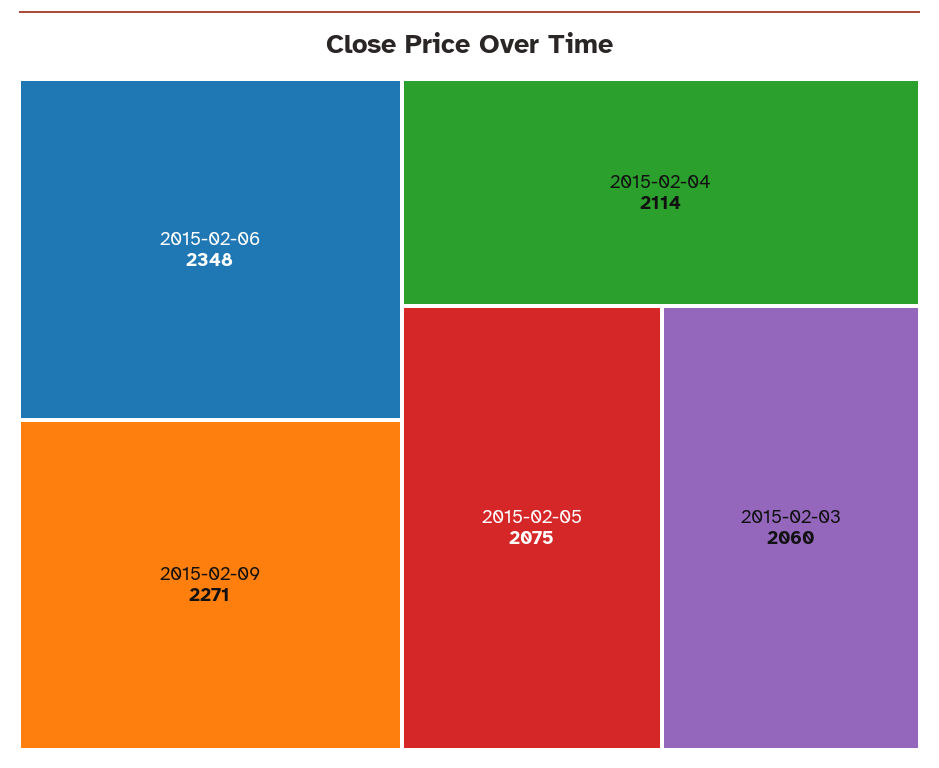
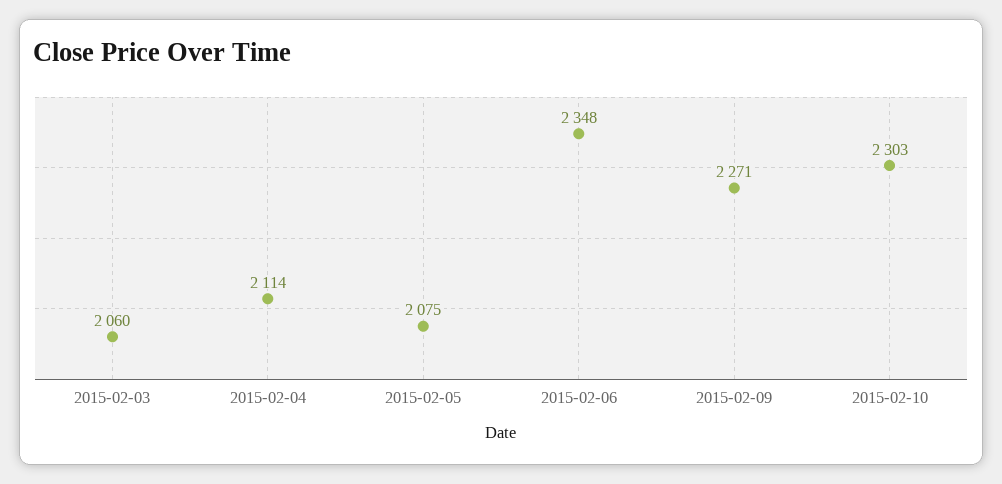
2015-02-10: none -> 2303

